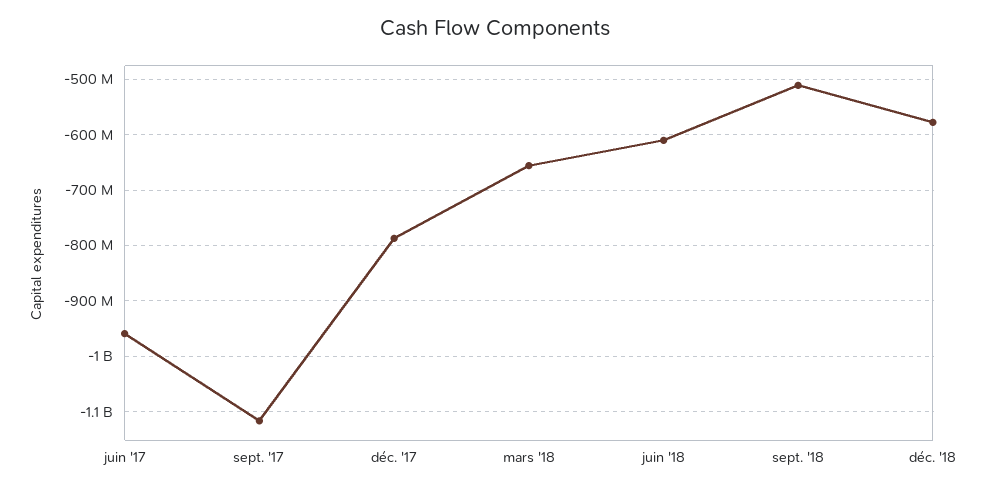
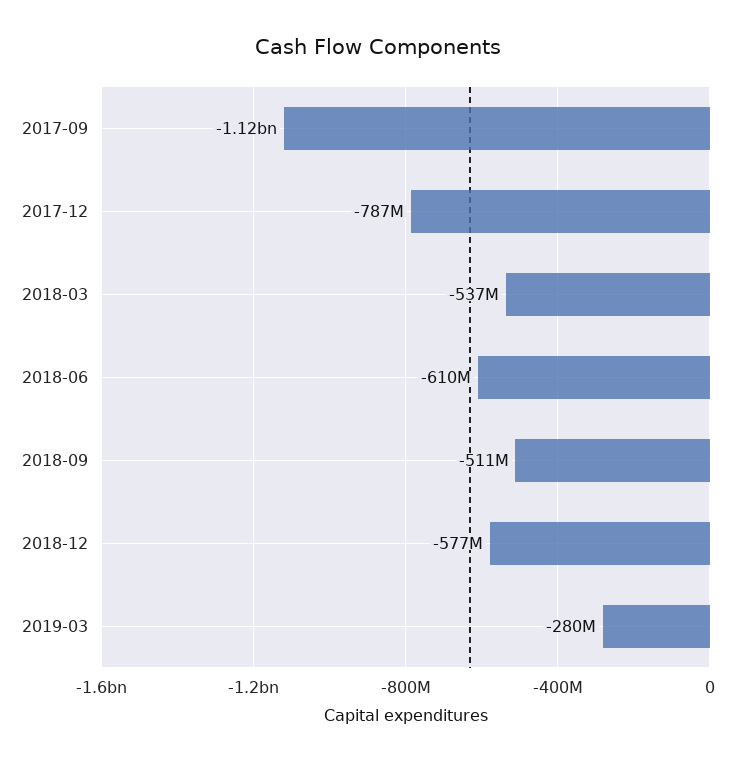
juin '17: -960000000 -> none
mars '18: -660000000 -> -537000000
2019-03: none -> -280000000

